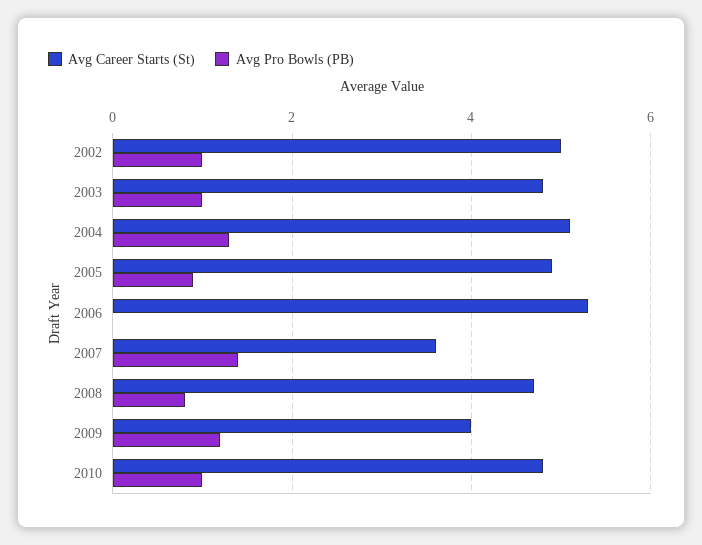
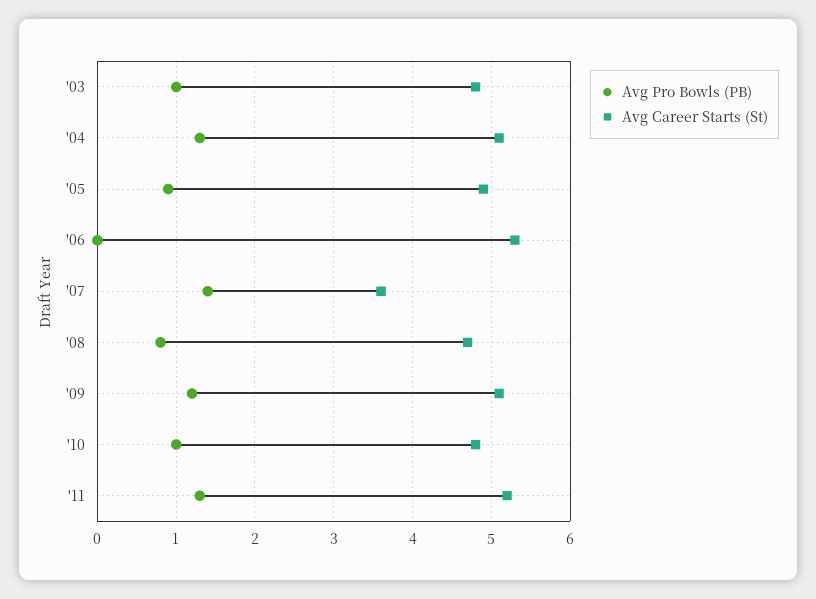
Avg Career Starts (St), 2002: 5 -> none
Avg Pro Bowls (PB), 2002: 1 -> none
Avg Career Starts (St), 2009: 4 -> 5.1
Avg Pro Bowls (PB), '11: none -> 1.3
Avg Career Starts (St), '11: none -> 5.2

